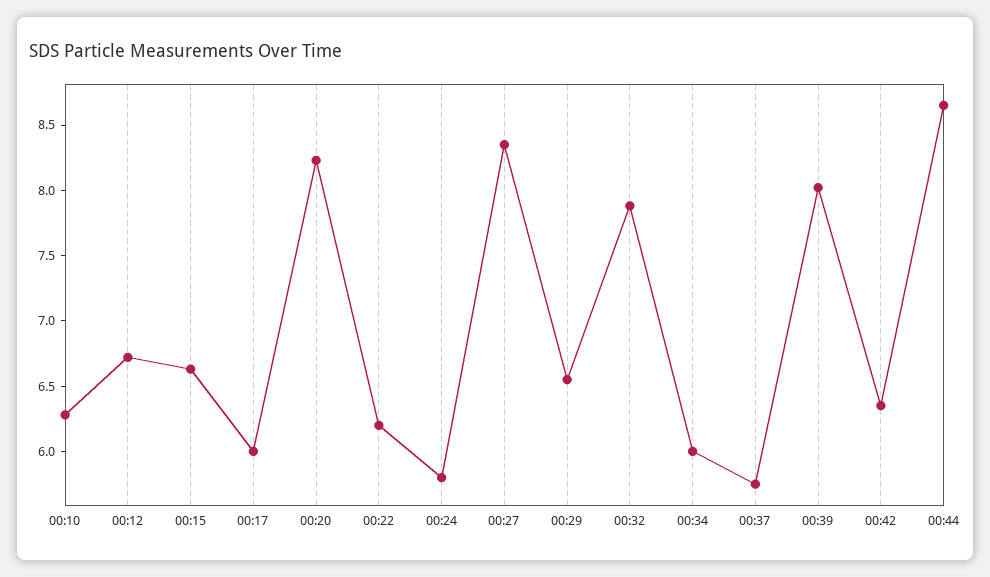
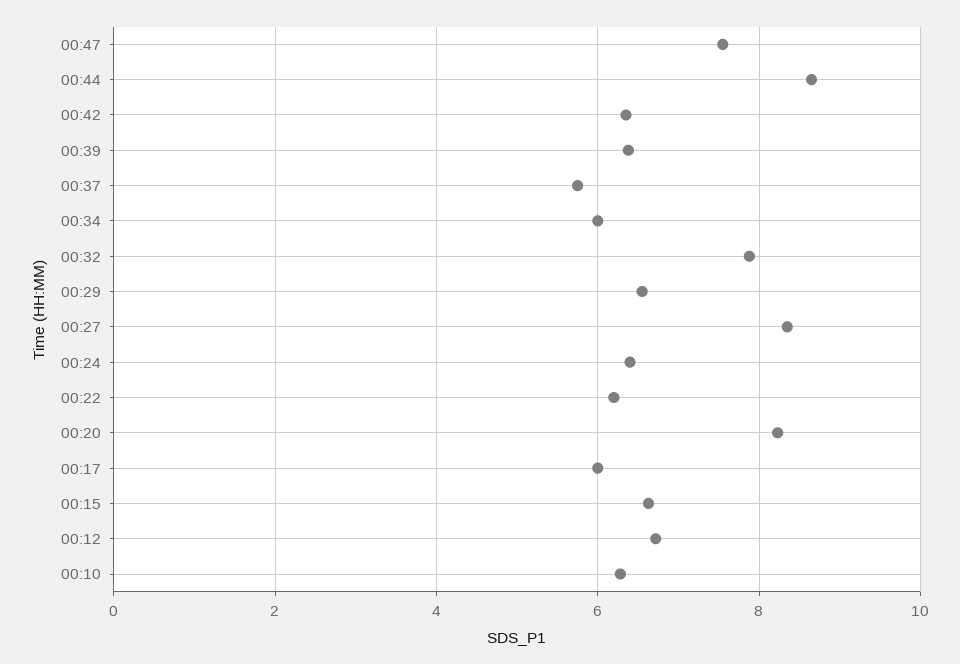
00:24: 5.8 -> 6.4
00:39: 8 -> 6.4
00:47: none -> 7.6

